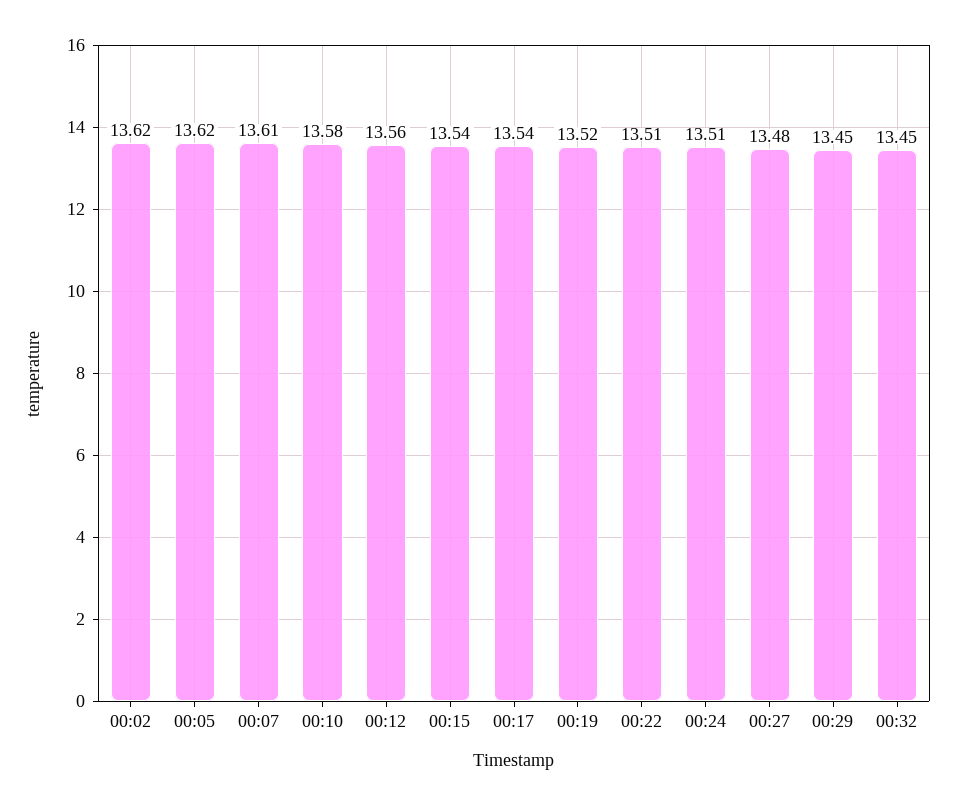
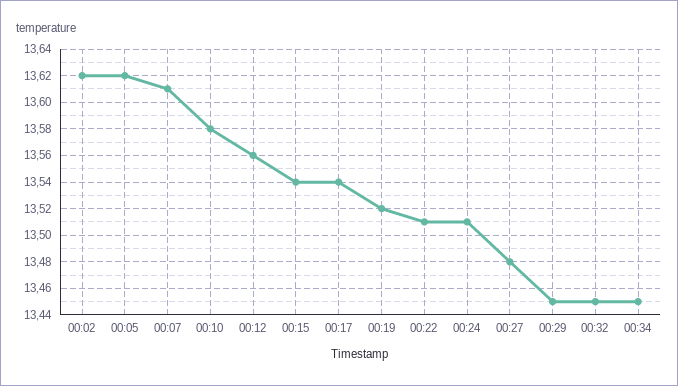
00:34: none -> 13.45

